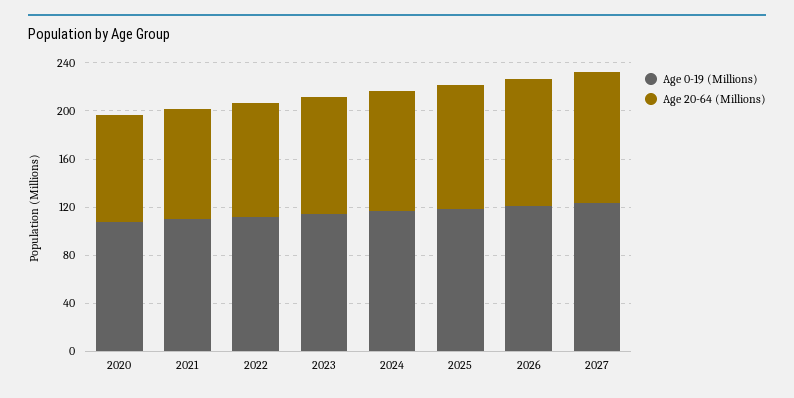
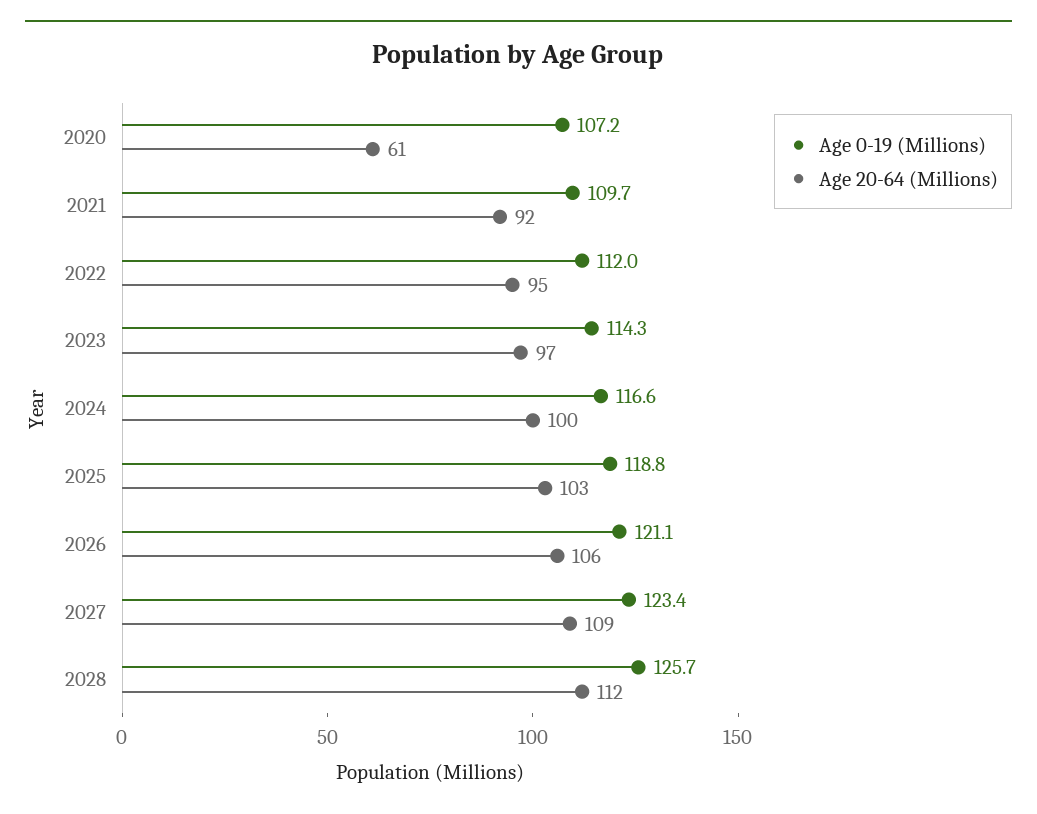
Age 20-64 (Millions), 2020: 90 -> 61
Age 0-19 (Millions), 2028: none -> 125.7
Age 20-64 (Millions), 2028: none -> 112

